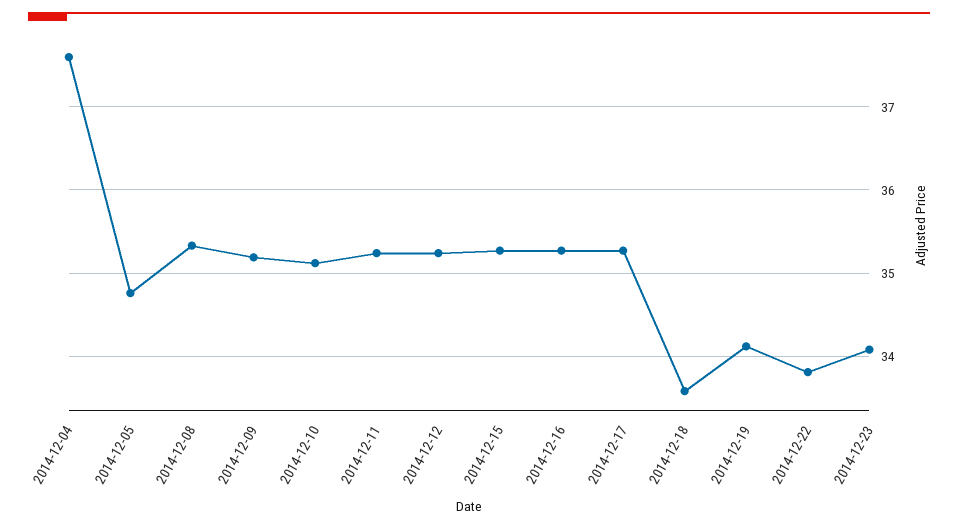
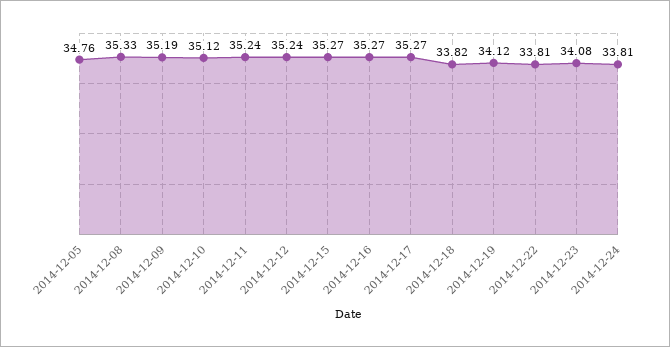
2014-12-04: 37.6 -> none
2014-12-18: 33.6 -> 33.82
2014-12-24: none -> 33.81

